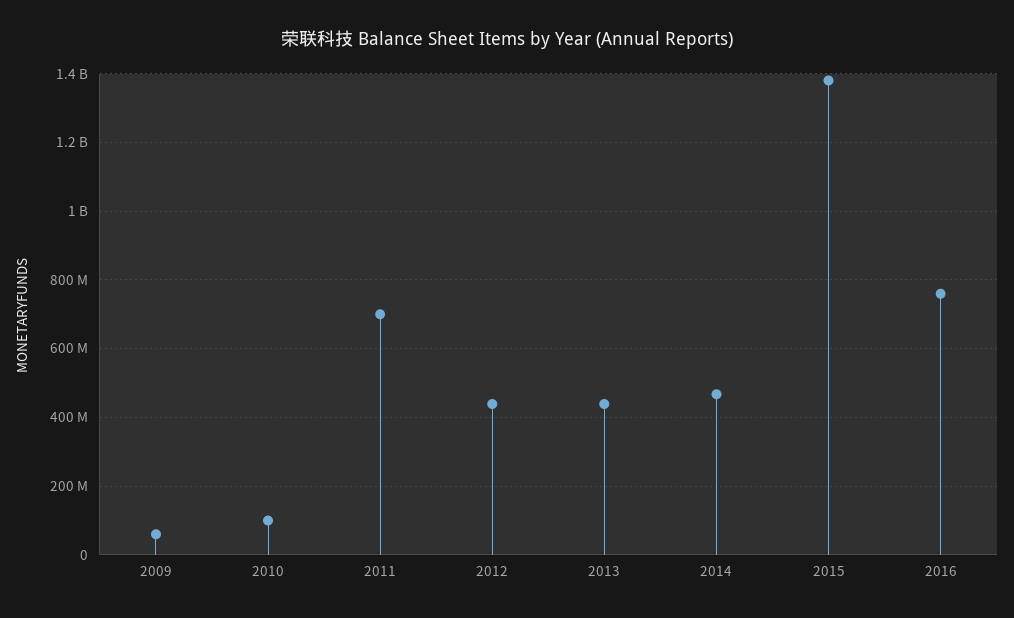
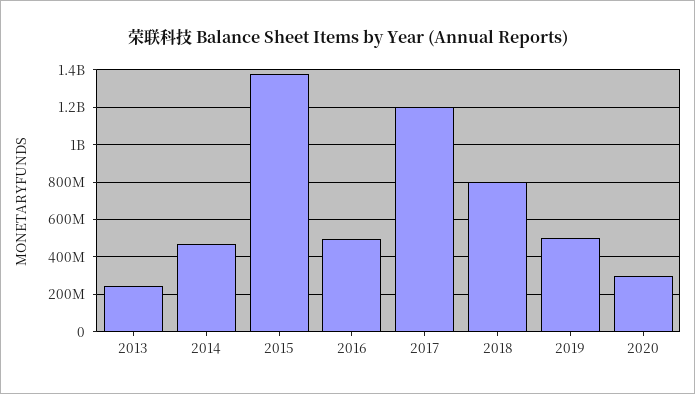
2009: 60000000 -> none
2010: 100000000 -> none
2011: 700000000 -> none
2012: 440000000 -> none
2013: 440000000 -> 250000000
2016: 760000000 -> 500000000
2017: none -> 1200000000
2018: none -> 800000000
2019: none -> 500000000
2020: none -> 300000000

